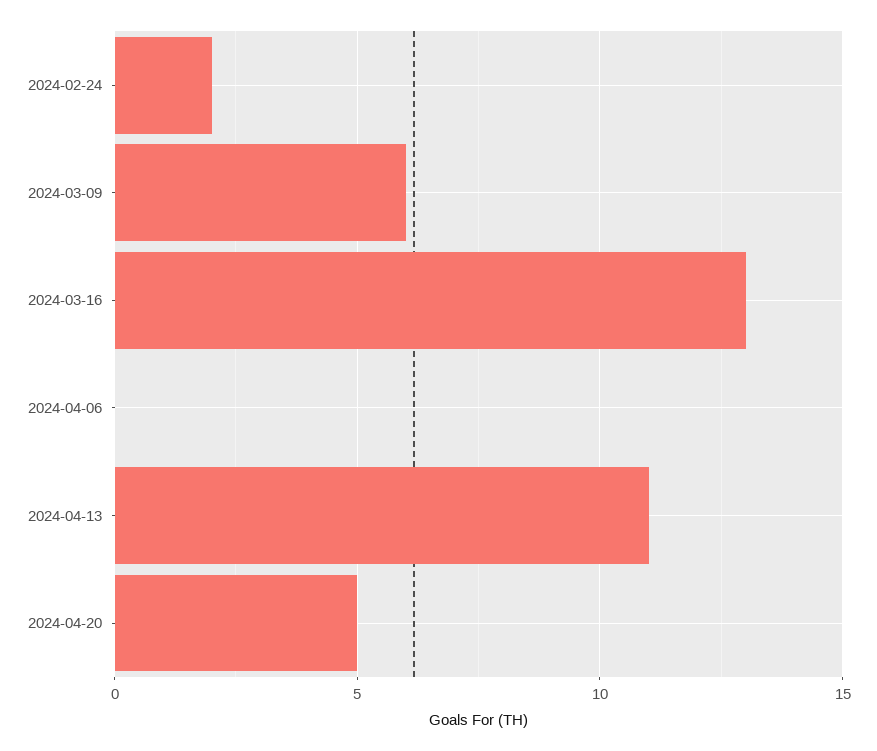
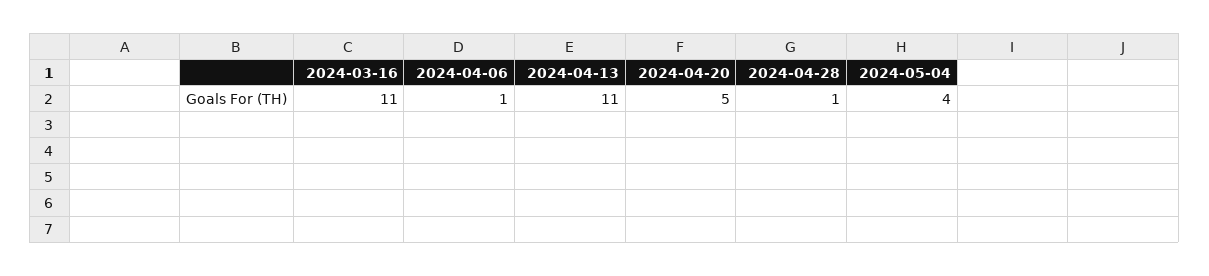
2024-02-24: 2 -> none
2024-03-09: 6 -> none
2024-03-16: 13 -> 11
2024-04-06: 0 -> 1
2024-04-28: none -> 1
2024-05-04: none -> 4

